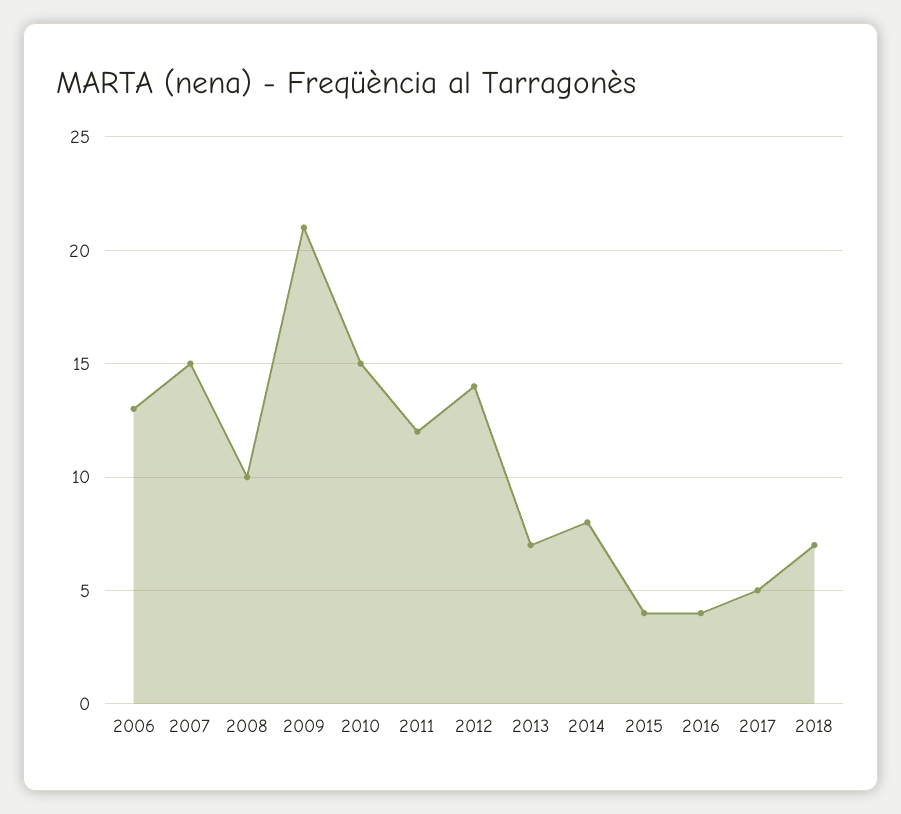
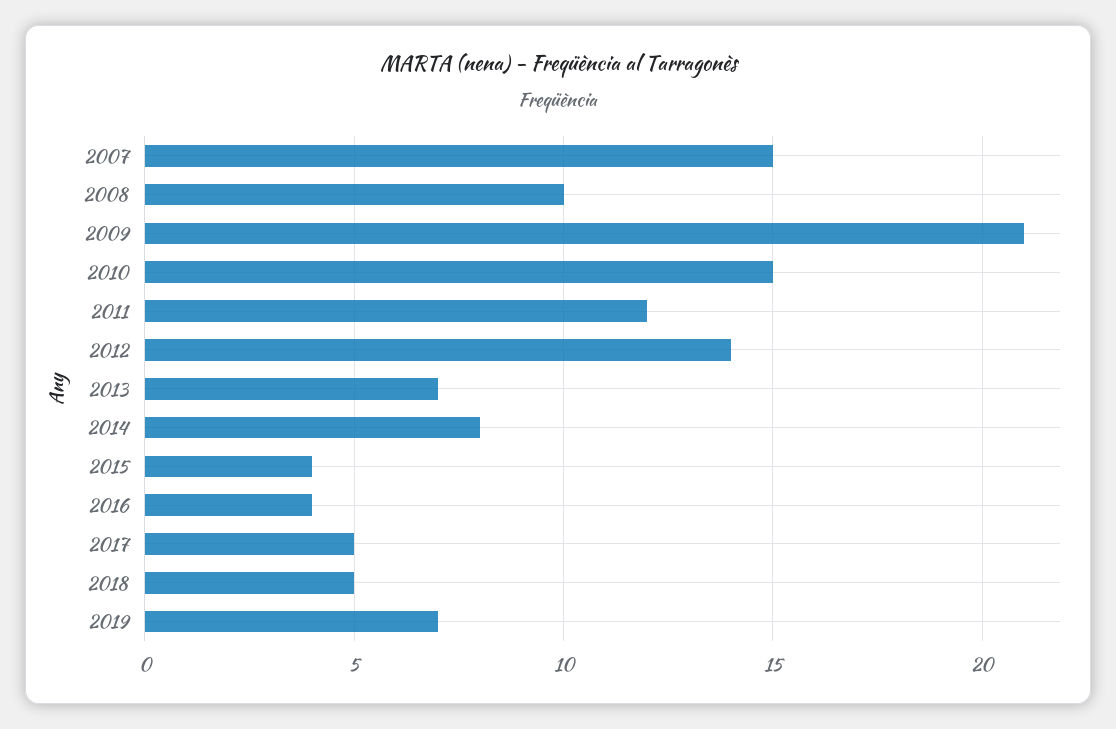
2006: 13 -> none
2018: 7 -> 5
2019: none -> 7

